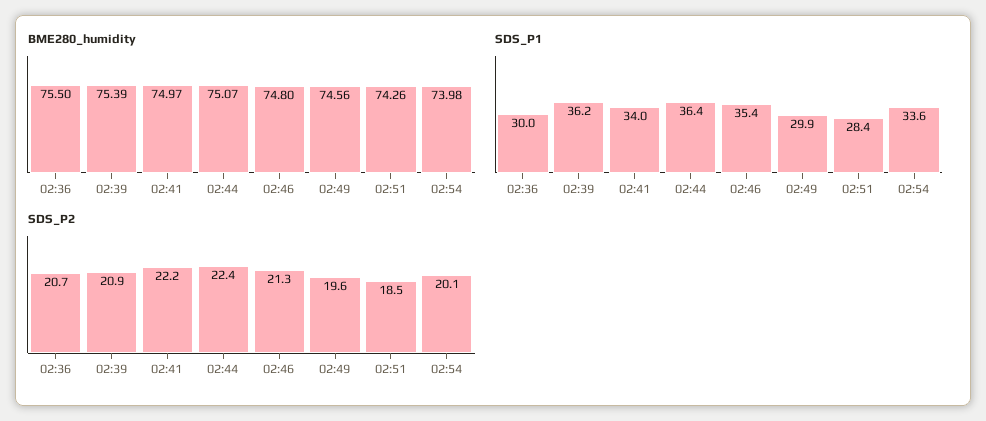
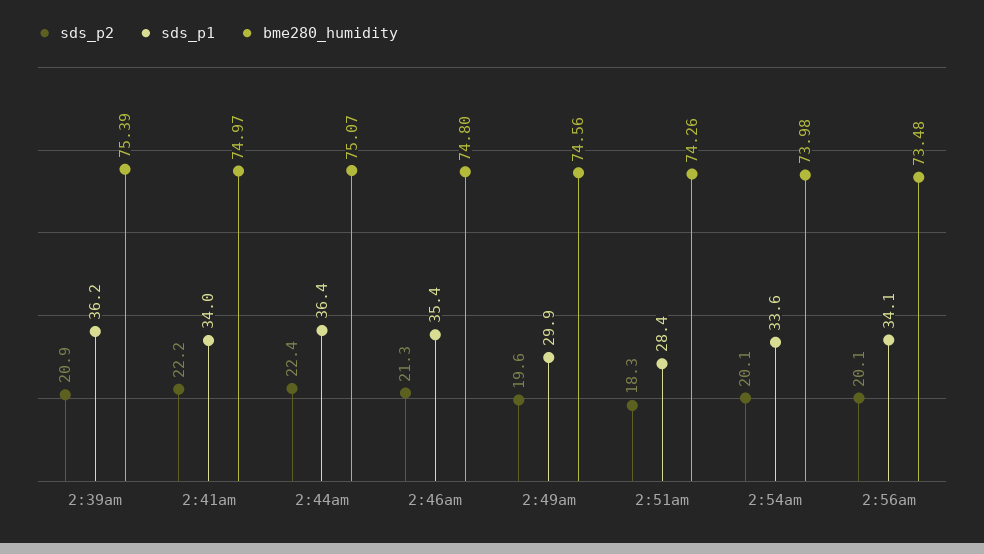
BME280_humidity, 02:36: 75.5 -> none
SDS_P1, 02:36: 30 -> none
SDS_P2, 02:36: 20.7 -> none
SDS_P2, 02:51: 18.5 -> 18.3
SDS_P2, 2:56am: none -> 20.1
SDS_P1, 2:56am: none -> 34.1
BME280_humidity, 2:56am: none -> 73.48

